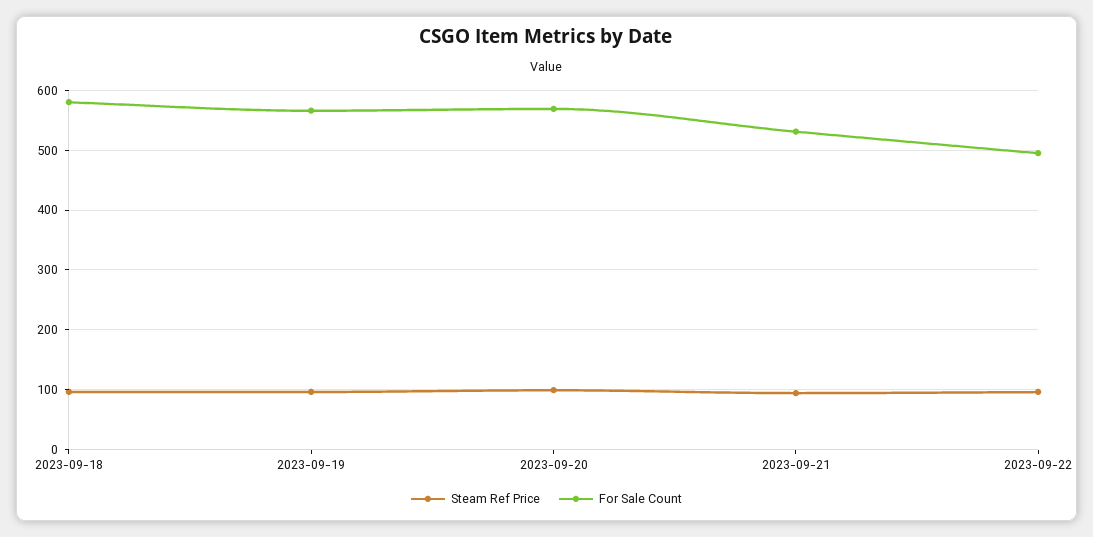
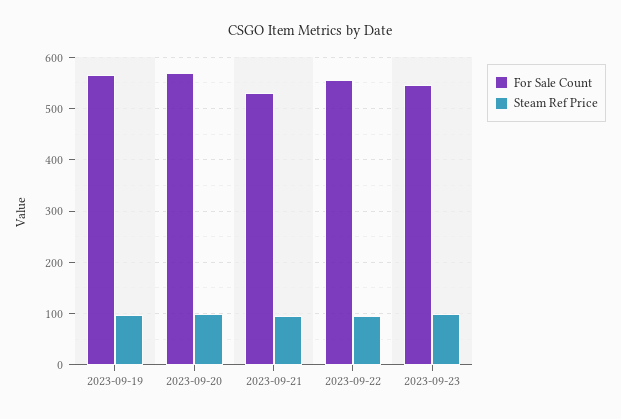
Steam Ref Price, 2023-09-18: 100 -> none
For Sale Count, 2023-09-18: 580 -> none
For Sale Count, 2023-09-22: 500 -> 560
For Sale Count, 2023-09-23: none -> 540
Steam Ref Price, 2023-09-23: none -> 100

